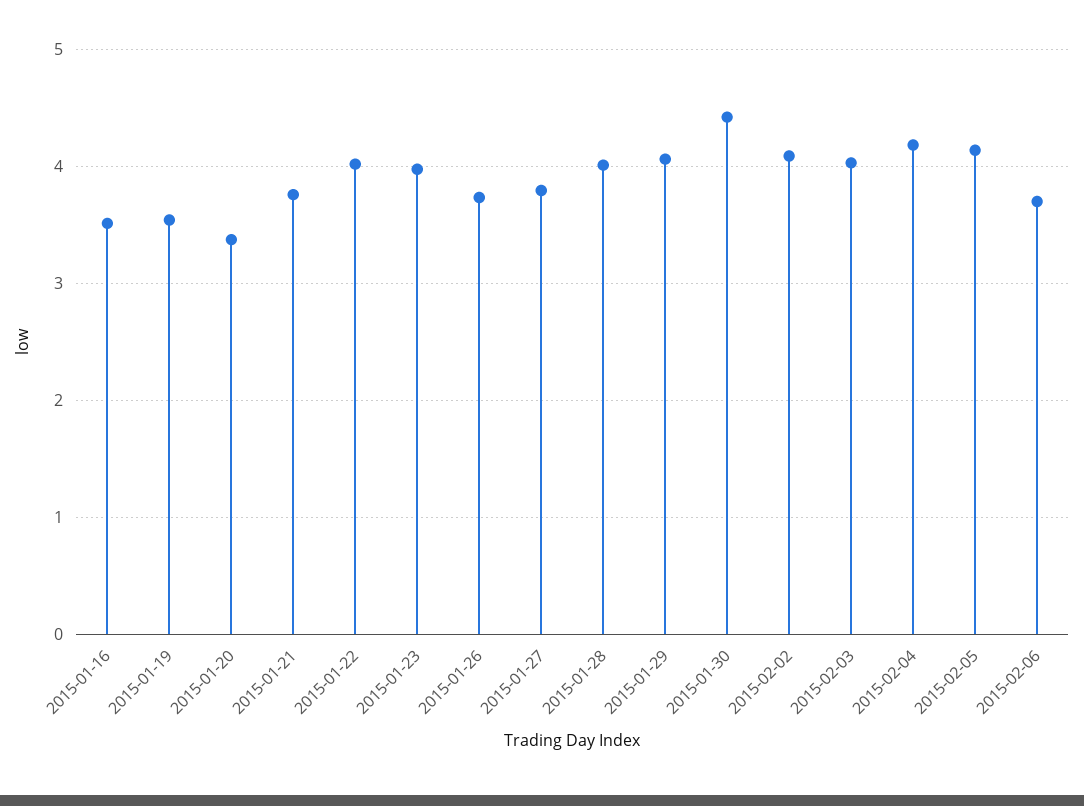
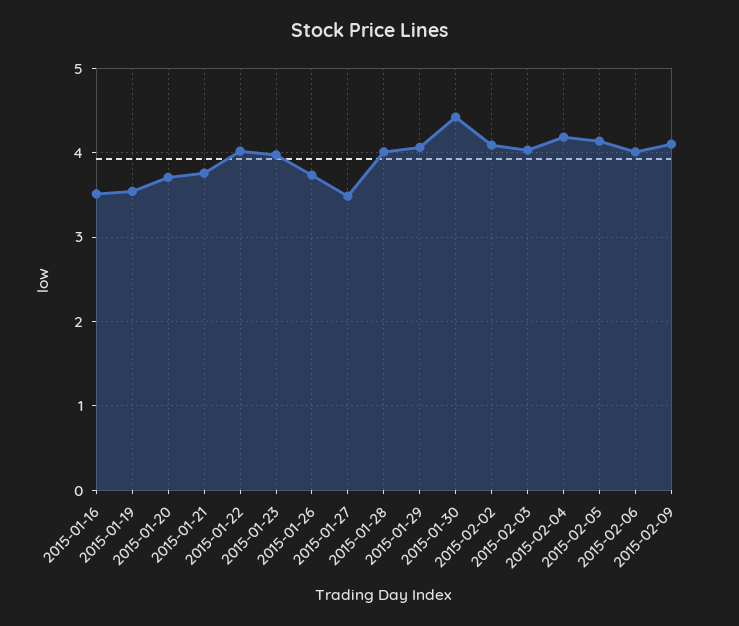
2015-01-20: 3.4 -> 3.7
2015-01-27: 3.8 -> 3.5
2015-02-06: 3.7 -> 4
2015-02-09: none -> 4.1

